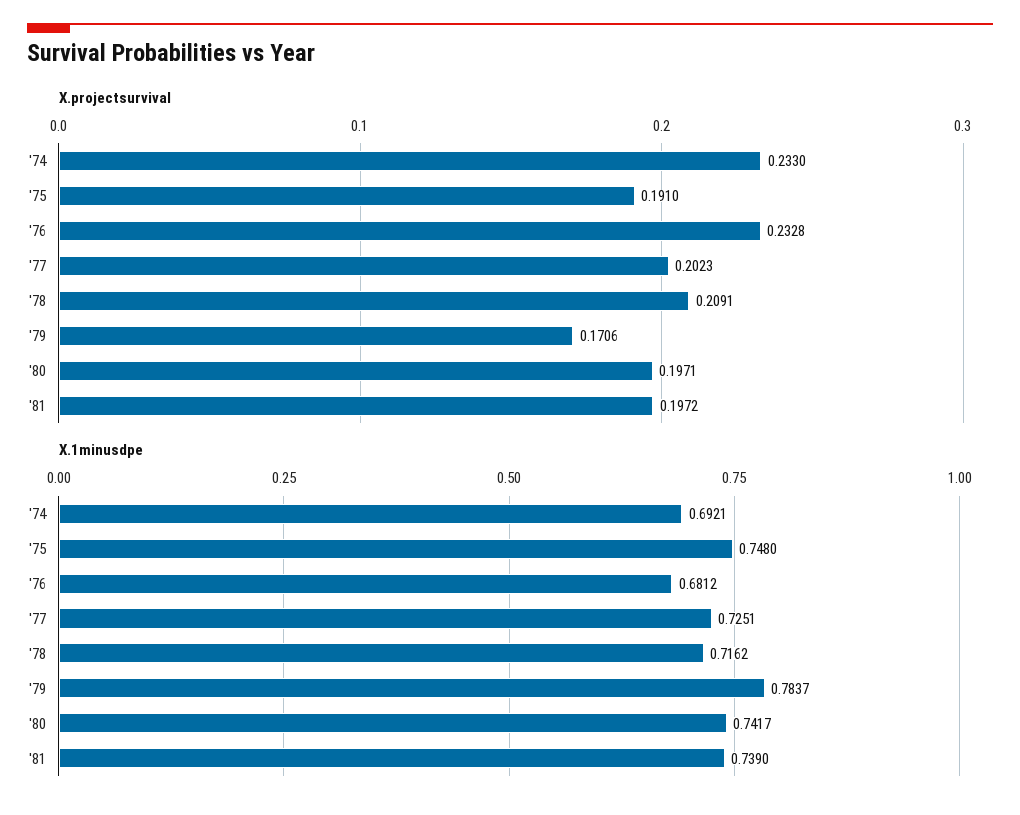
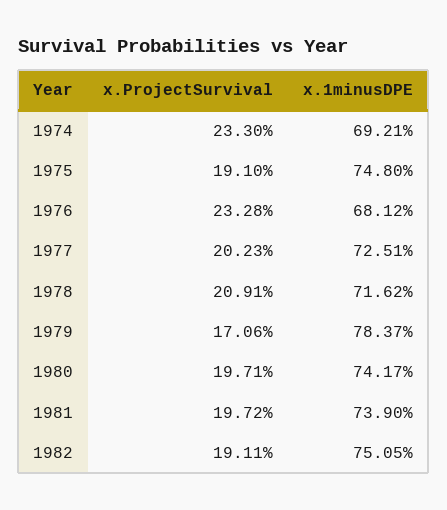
X.projectsurvival, 1982: none -> 0.1911
X.1minusdpe, 1982: none -> 0.7505

